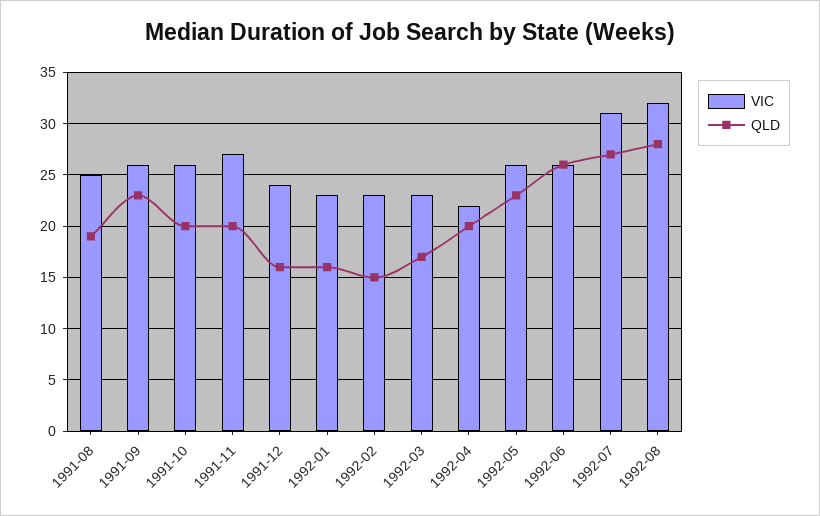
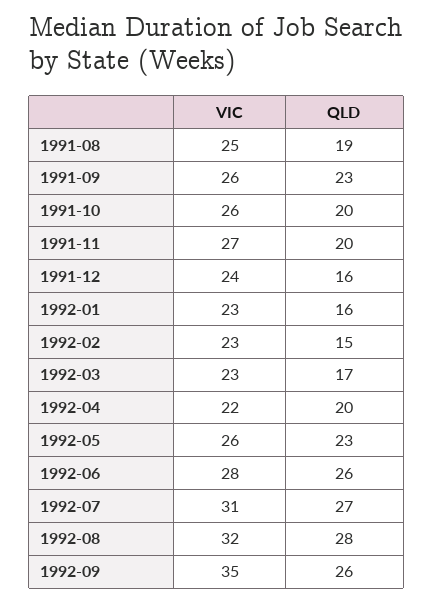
VIC, 1992-06: 26 -> 28
VIC, 1992-09: none -> 35
QLD, 1992-09: none -> 26

